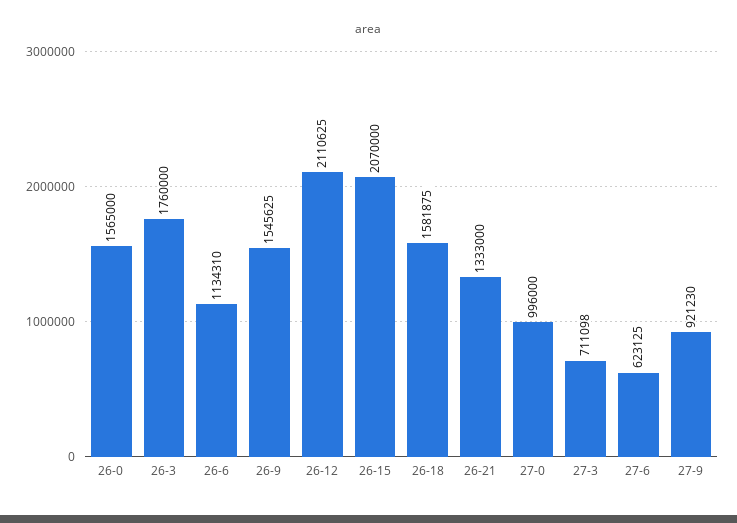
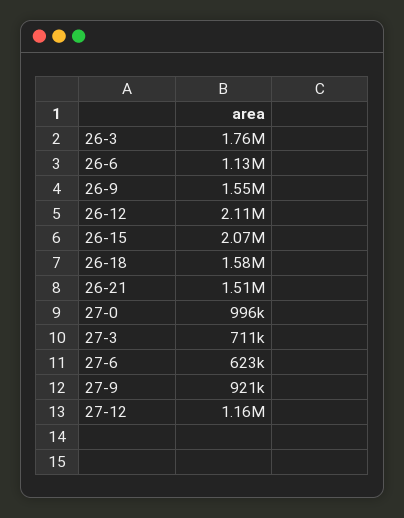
26-0: 1565000 -> none
26-21: 1333000 -> 1510000
27-12: none -> 1160000

